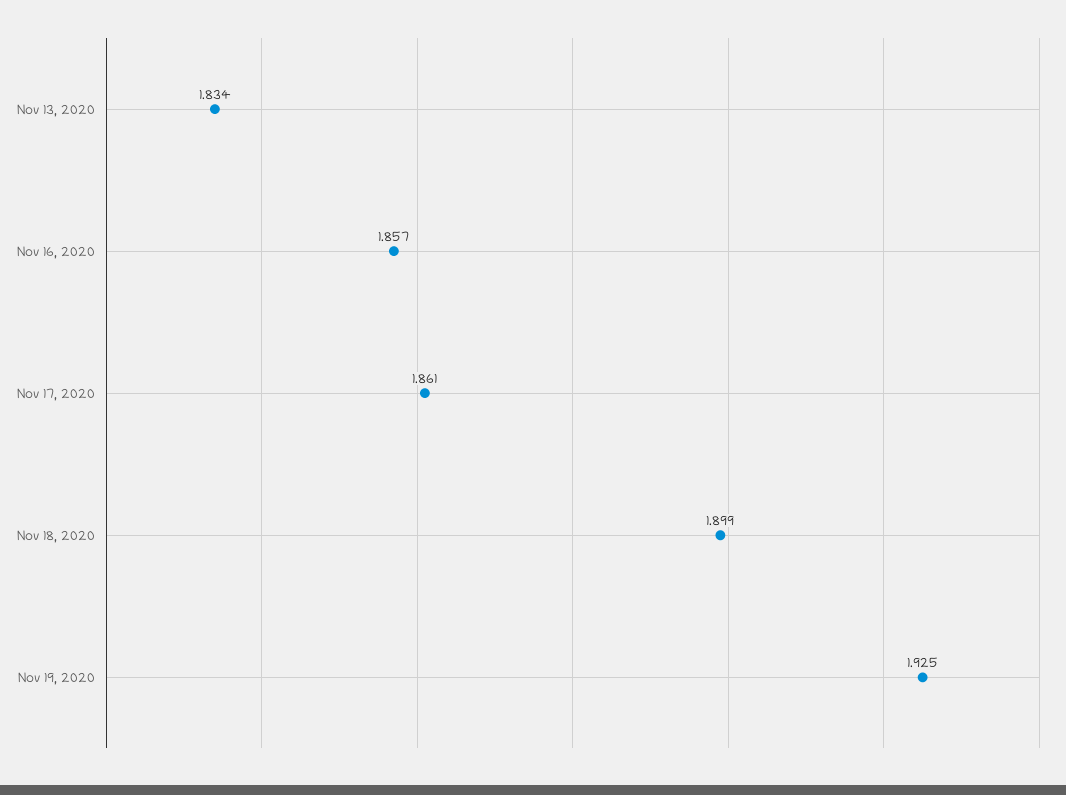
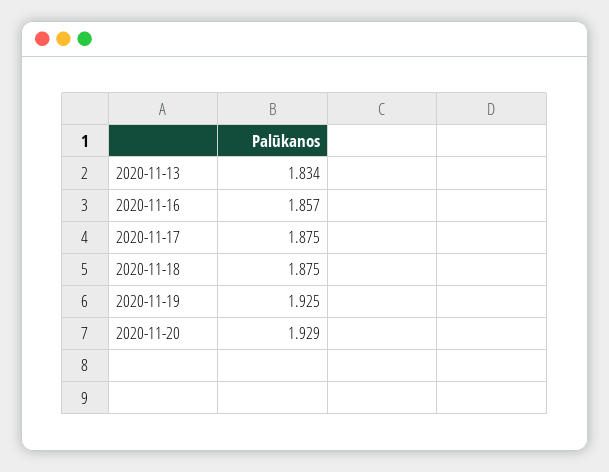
Nov 17, 2020: 1.861 -> 1.875
Nov 18, 2020: 1.899 -> 1.875
2020-11-20: none -> 1.929

